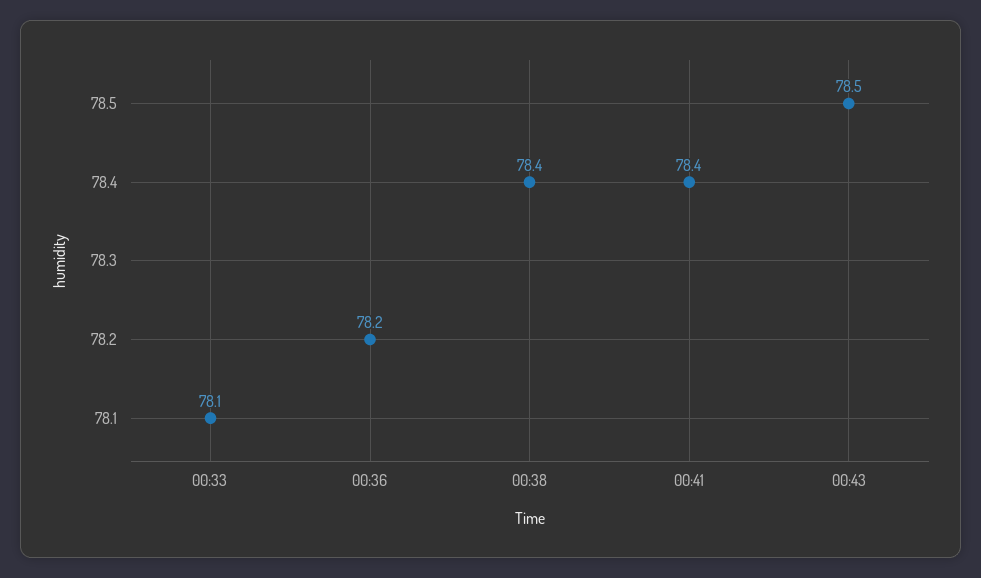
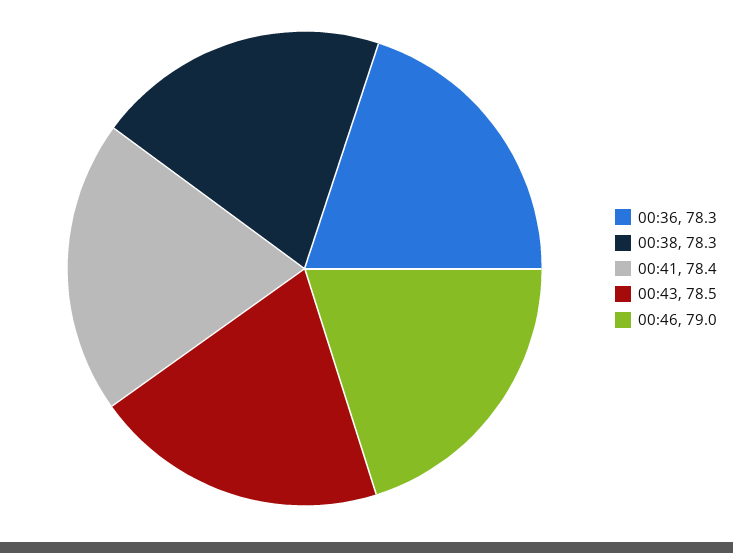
00:33: 78.1 -> none
00:36: 78.2 -> 78.3
00:38: 78.4 -> 78.3
00:46: none -> 79

